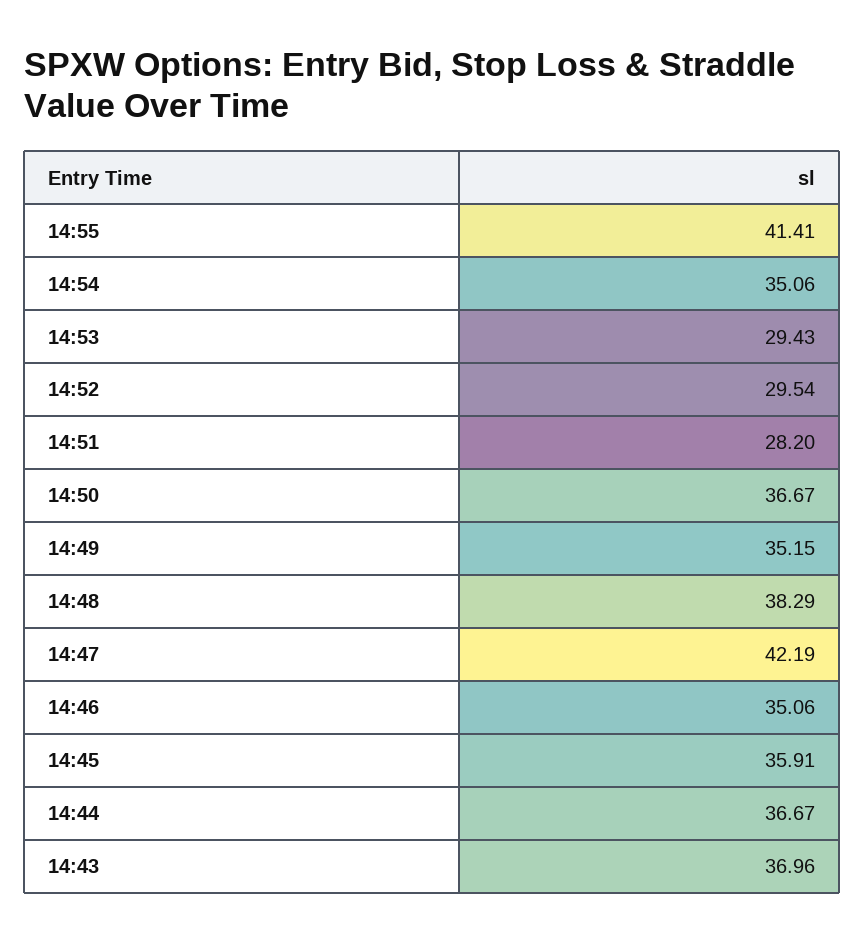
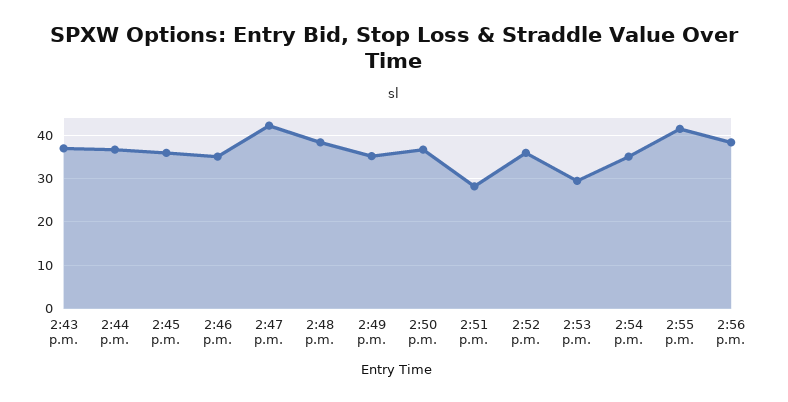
14:52: 29.54 -> 36
2:56 p.m.: none -> 38

